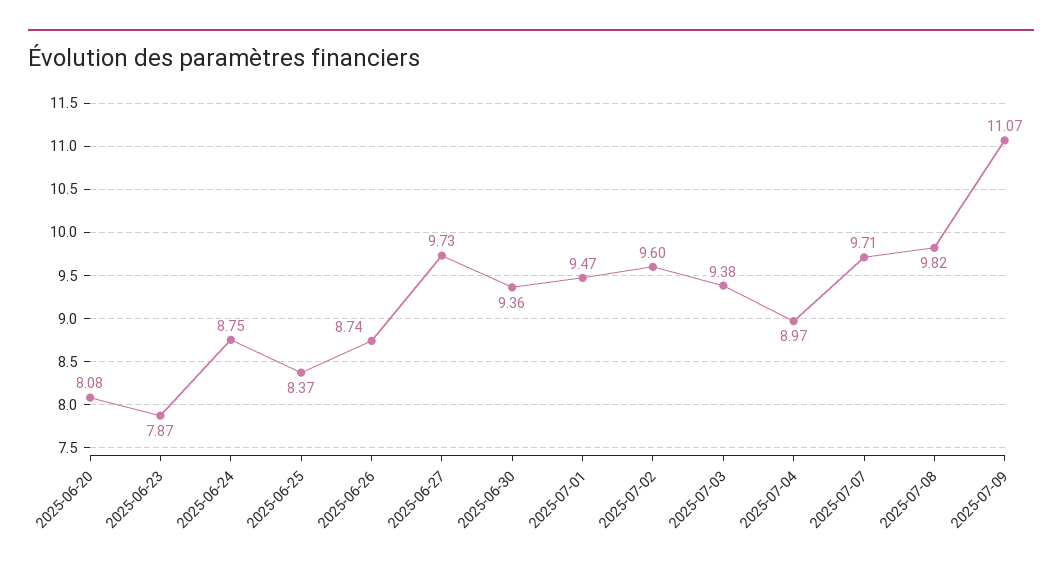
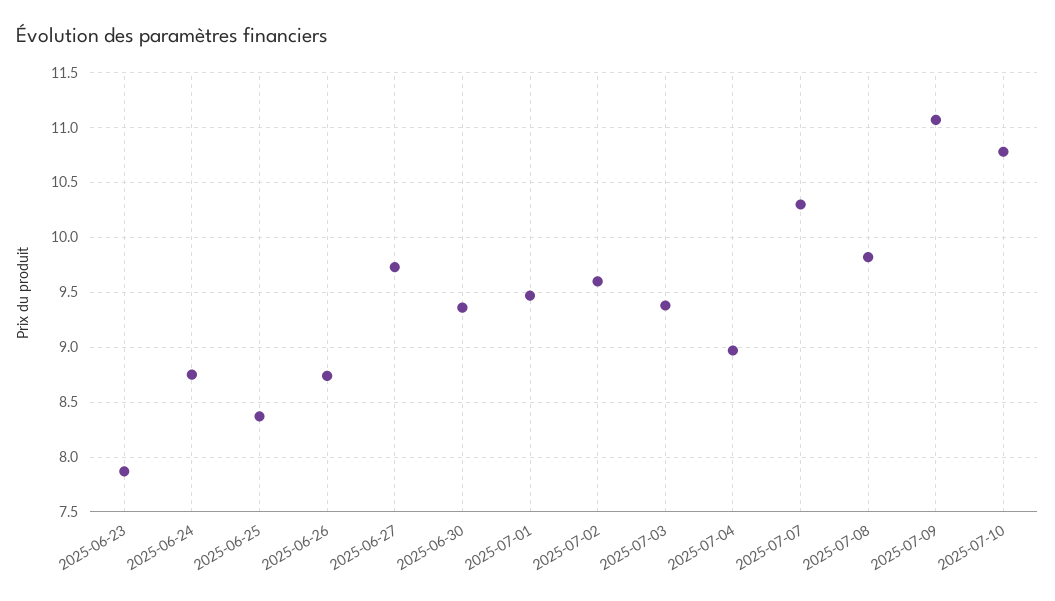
2025-06-20: 8.08 -> none
2025-07-07: 9.71 -> 10.3
2025-07-10: none -> 10.8

